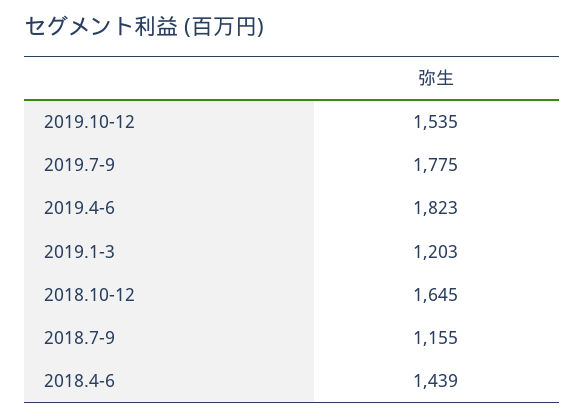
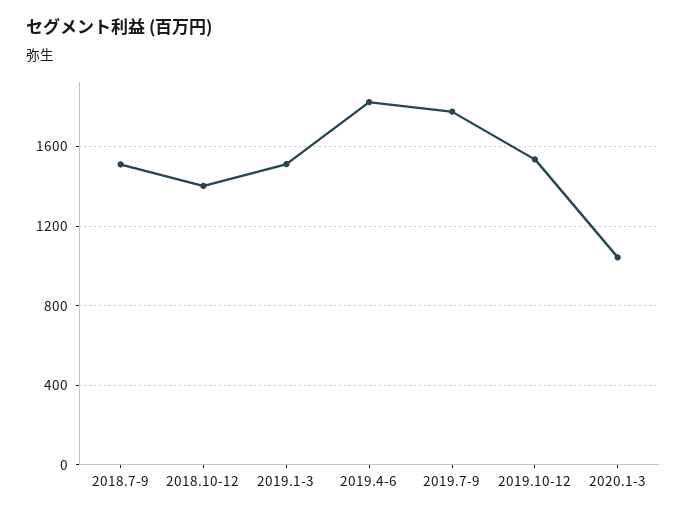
2019.1-3: 1203 -> 1500
2018.10-12: 1645 -> 1400
2018.7-9: 1155 -> 1500
2018.4-6: 1439 -> none
2020.1-3: none -> 1050

